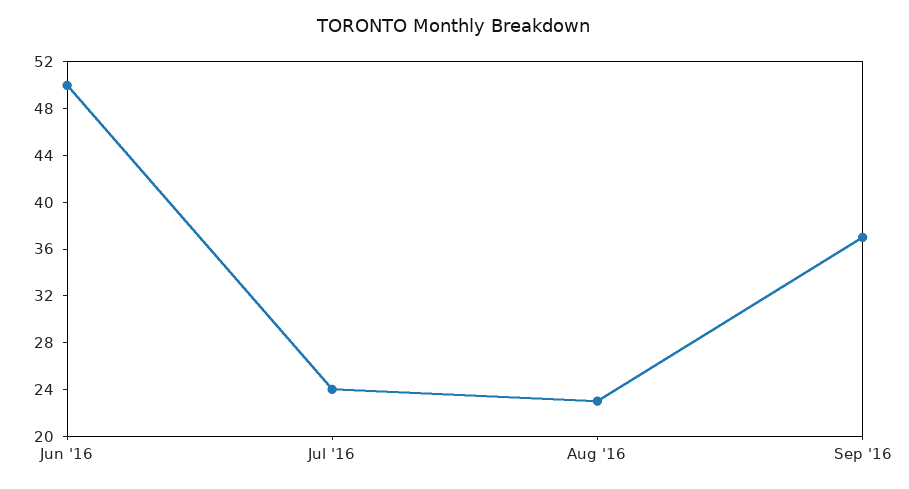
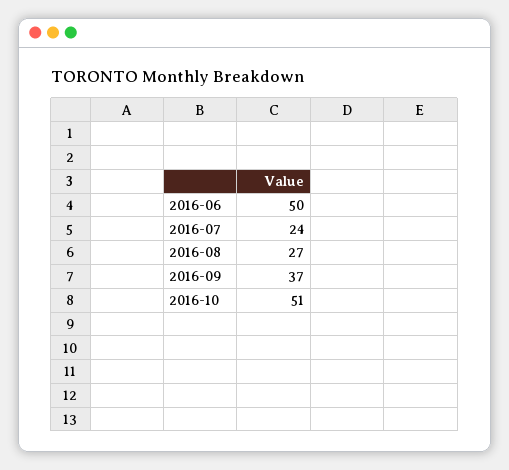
Aug '16: 23 -> 27
2016-10: none -> 51

